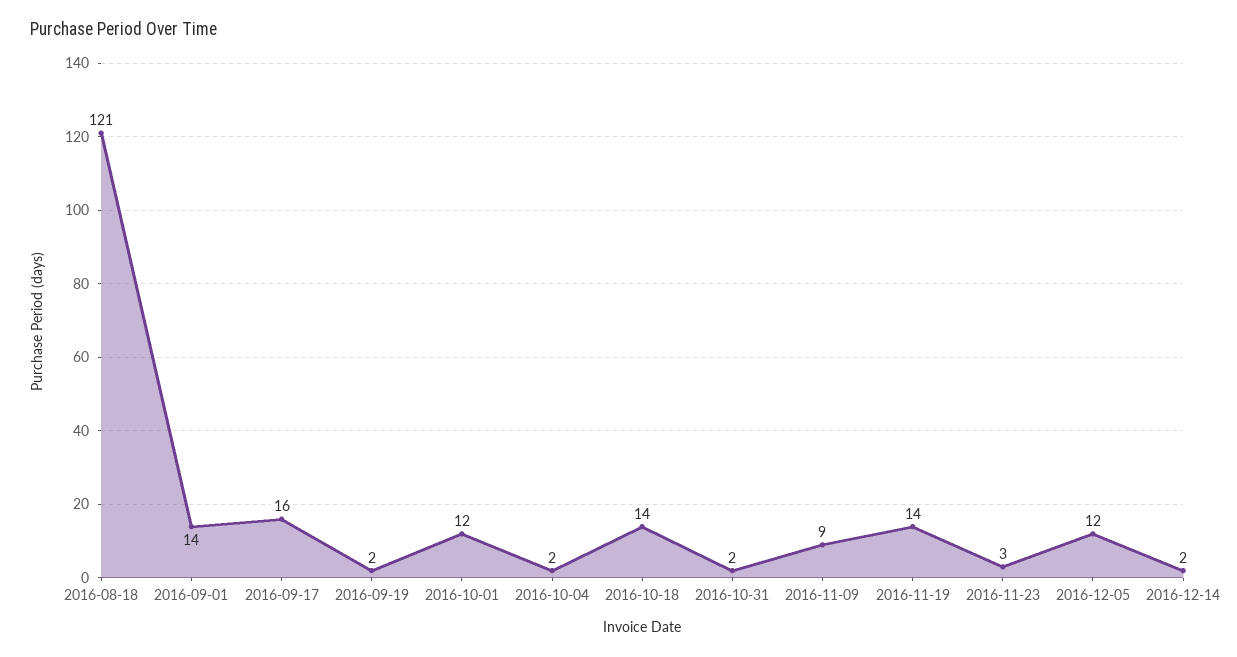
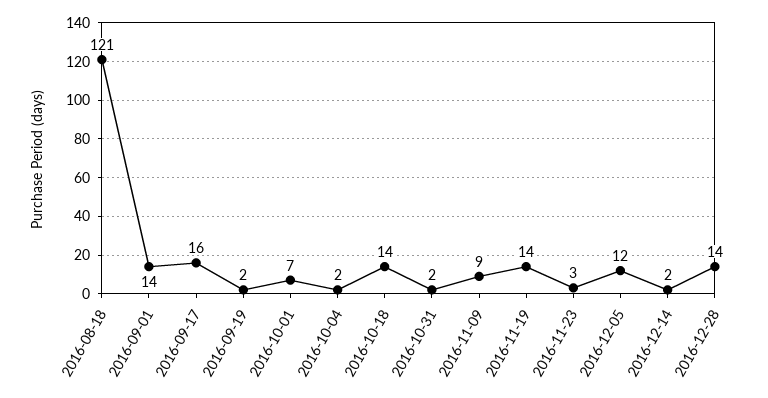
2016-10-01: 12 -> 7
2016-12-28: none -> 14

